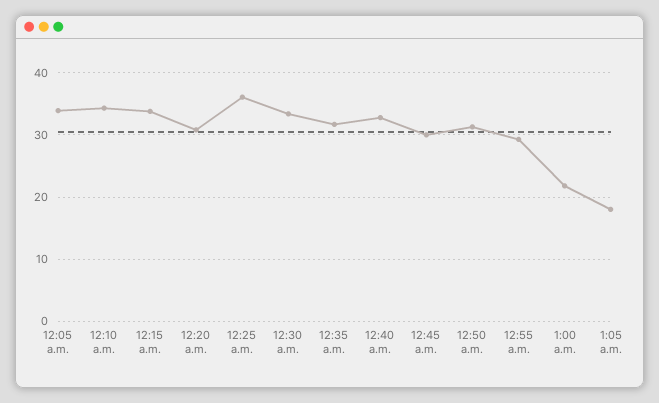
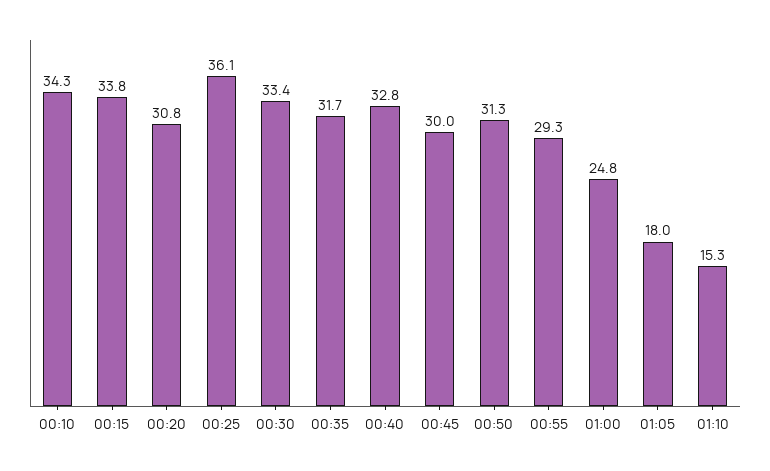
12:05 a.m.: 34 -> none
1:00 a.m.: 22 -> 24.8
01:10: none -> 15.3

